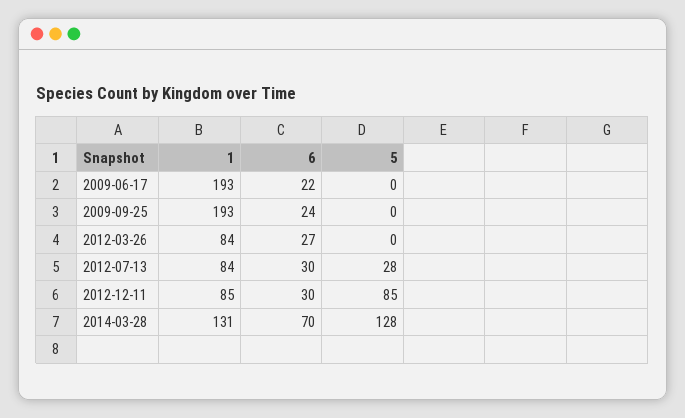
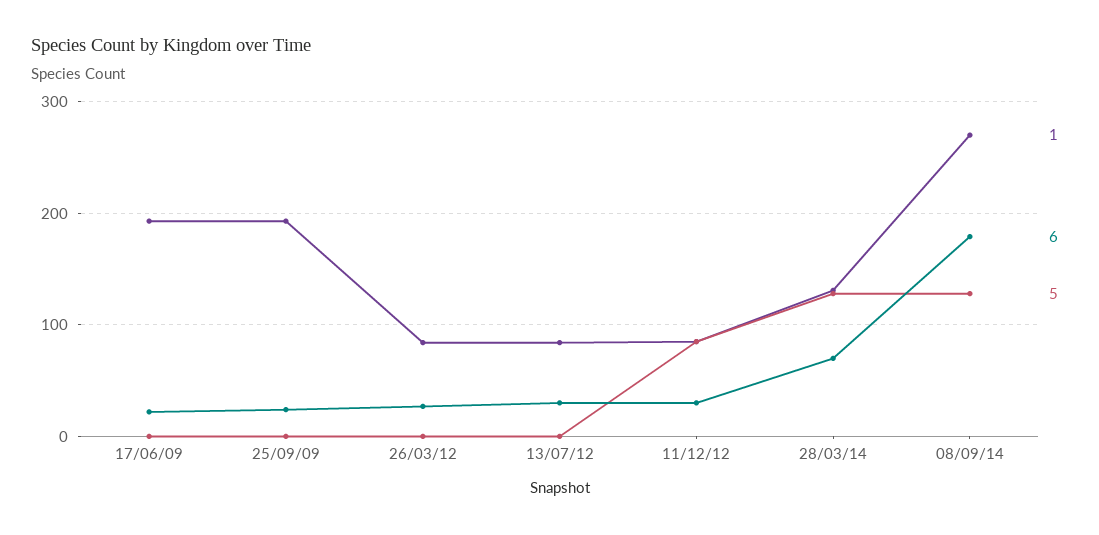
5, 2012-07-13: 28 -> 0
1, 08/09/14: none -> 270
6, 08/09/14: none -> 180
5, 08/09/14: none -> 130

